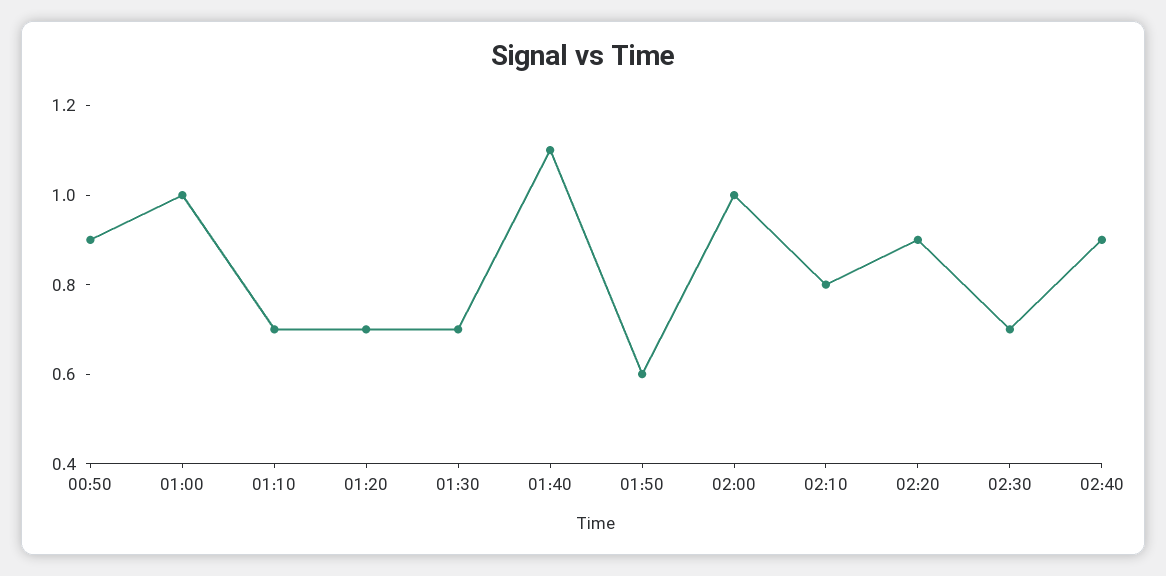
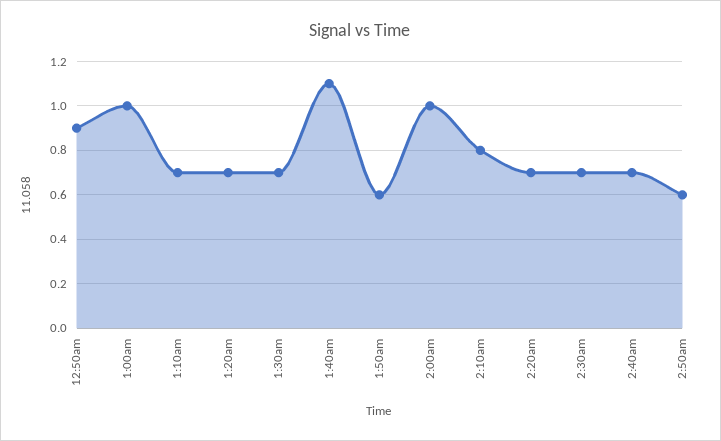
02:20: 0.9 -> 0.7
02:40: 0.9 -> 0.7
2:50am: none -> 0.6

